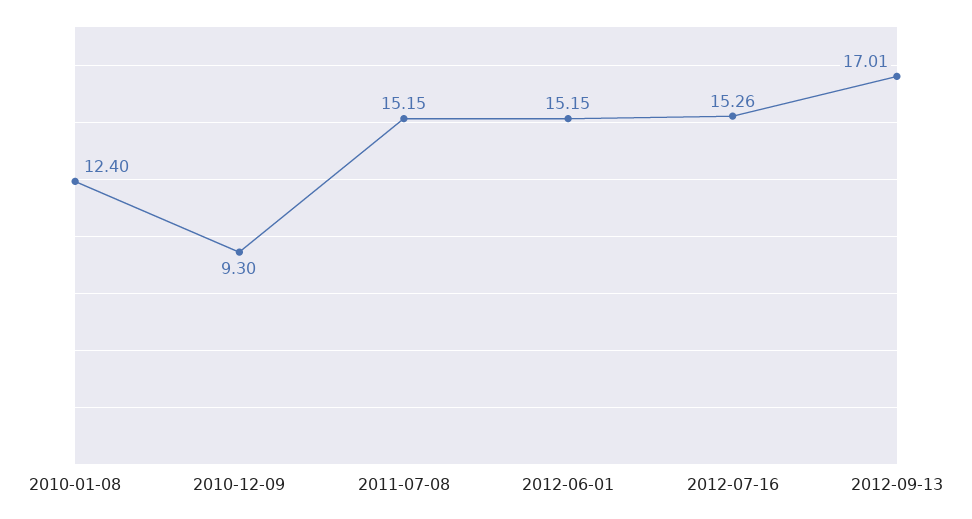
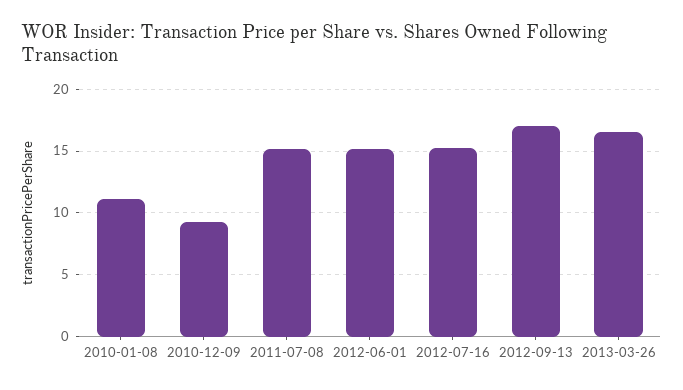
2010-01-08: 12.4 -> 11
2013-03-26: none -> 16.5

